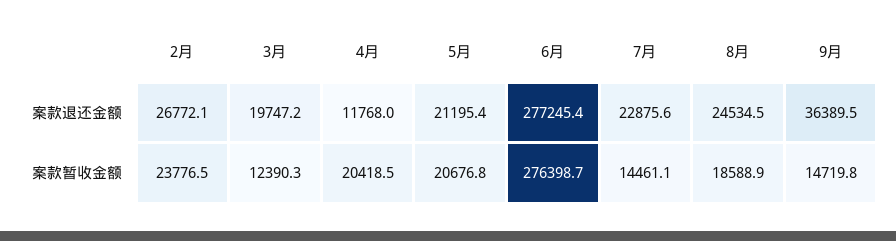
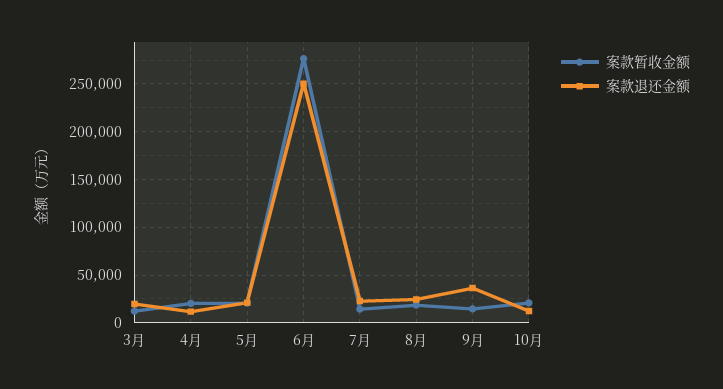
案款退还金额, 2月: 26772.1 -> none
案款退还金额, 6月: 277245.4 -> 250000
案款暂收金额, 2月: 23776.5 -> none
案款暂收金额, 10月: none -> 20000
案款退还金额, 10月: none -> 10000

